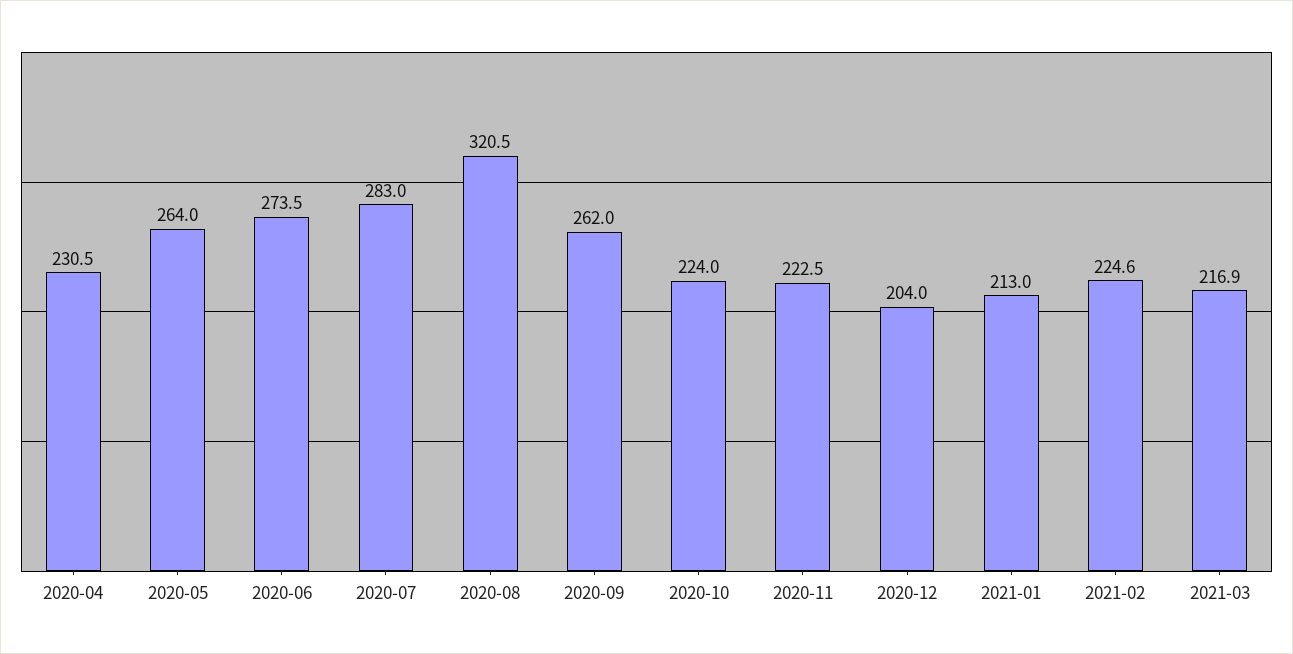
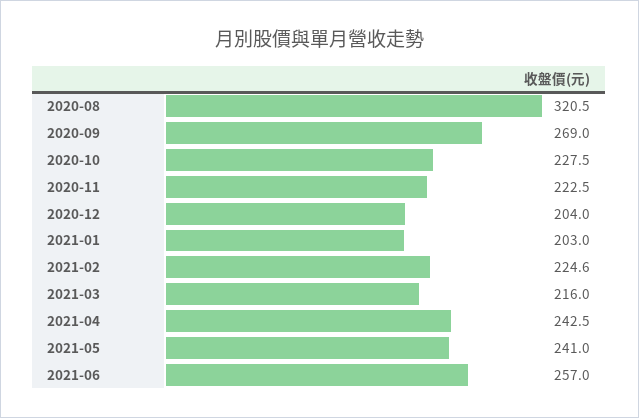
2020-04: 230.5 -> none
2020-05: 264 -> none
2020-06: 273.5 -> none
2020-07: 283 -> none
2020-09: 262 -> 269
2020-10: 224 -> 227.5
2021-01: 213 -> 203
2021-03: 216.9 -> 216
2021-04: none -> 242.5
2021-05: none -> 241
2021-06: none -> 257

